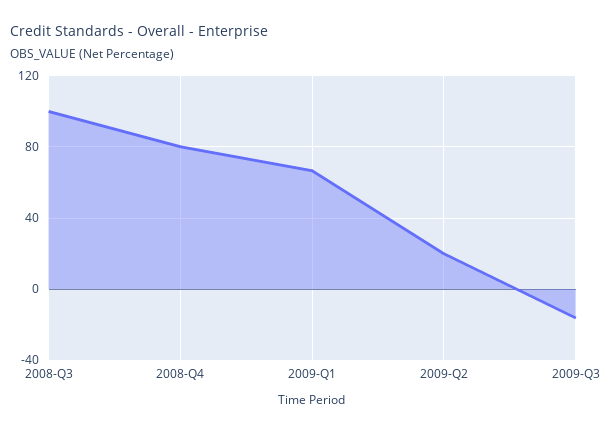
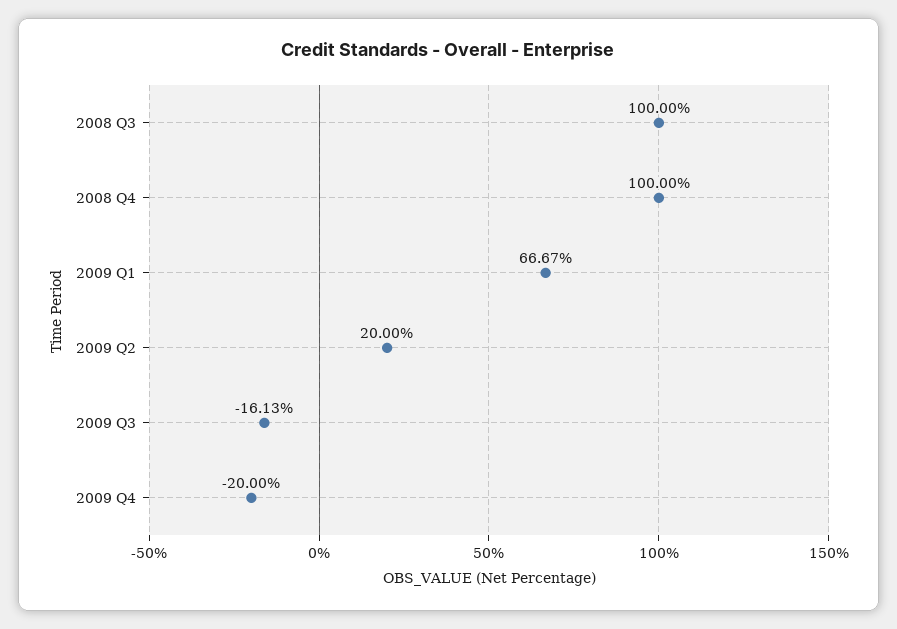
2008-Q4: 80 -> 100
2009 Q4: none -> -20

